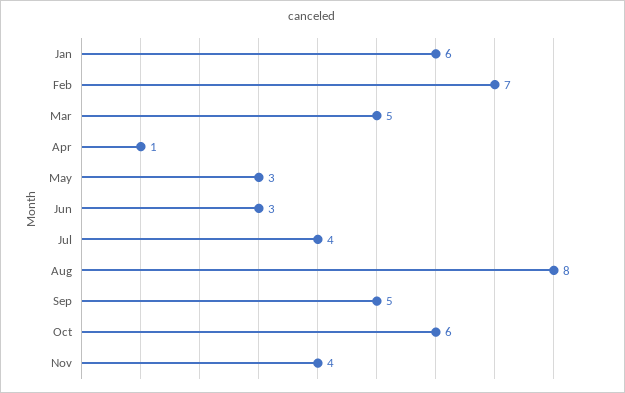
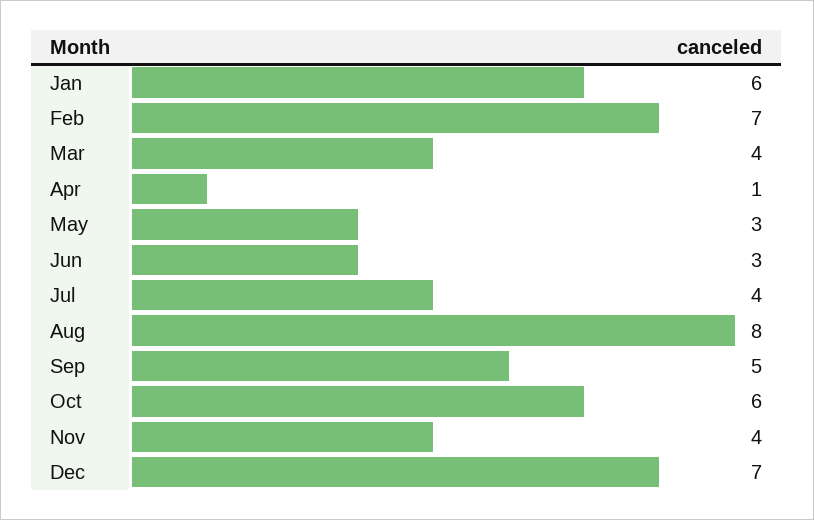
Mar: 5 -> 4
Dec: none -> 7

